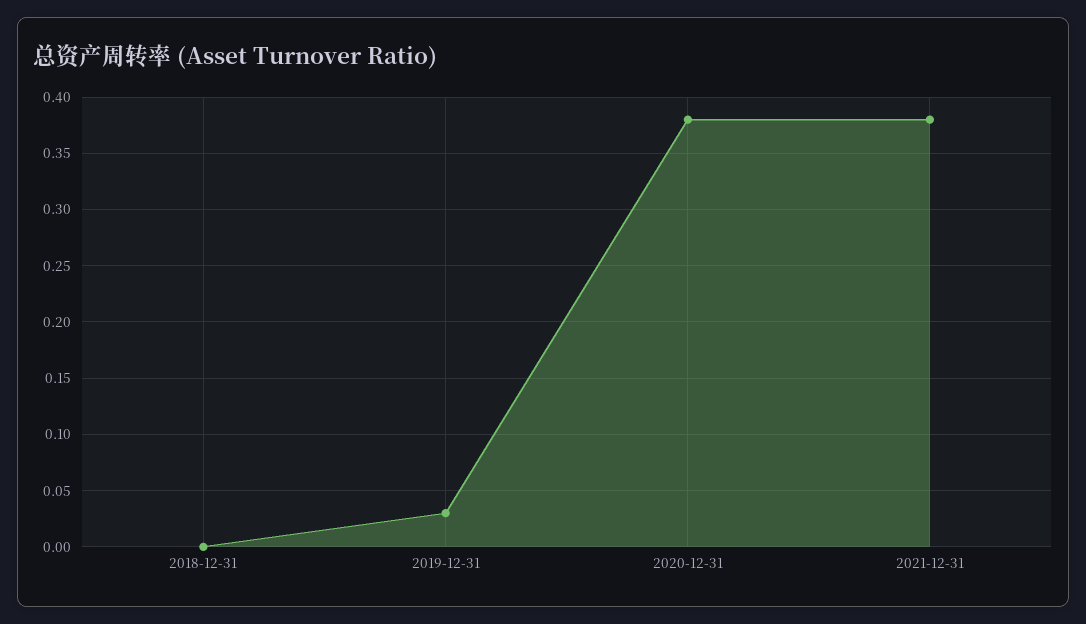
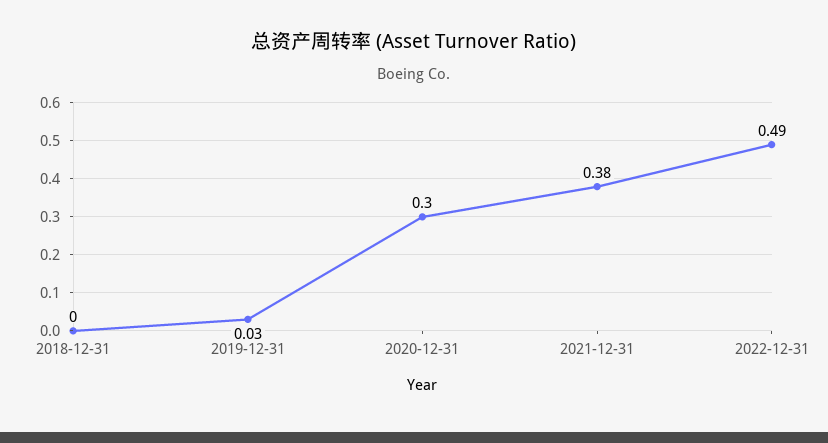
2020-12-31: 0.38 -> 0.3
2022-12-31: none -> 0.49

